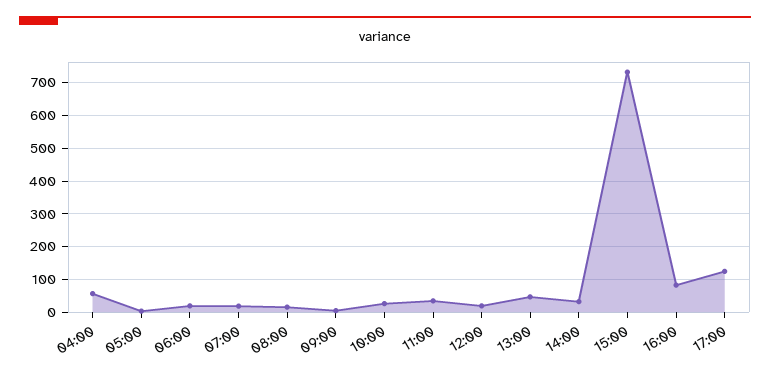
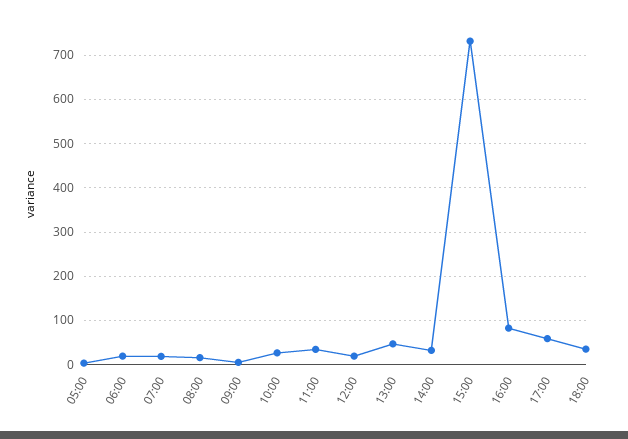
04:00: 60 -> none
17:00: 120 -> 60
18:00: none -> 40

